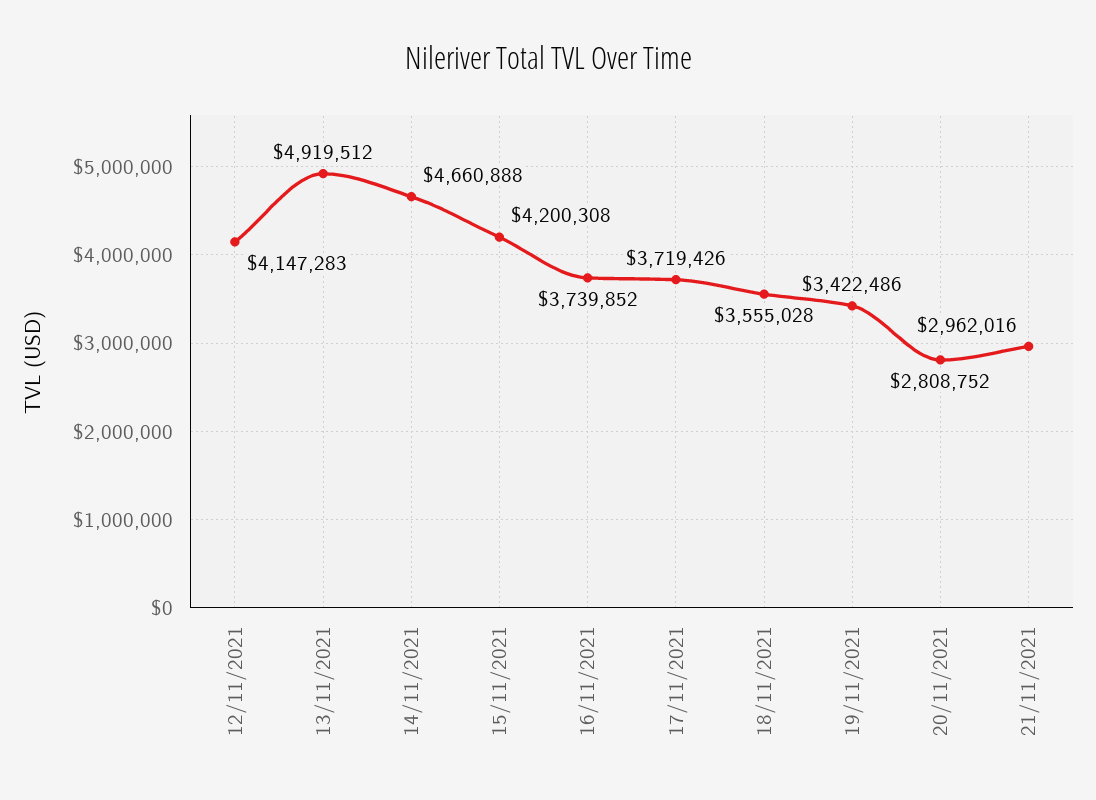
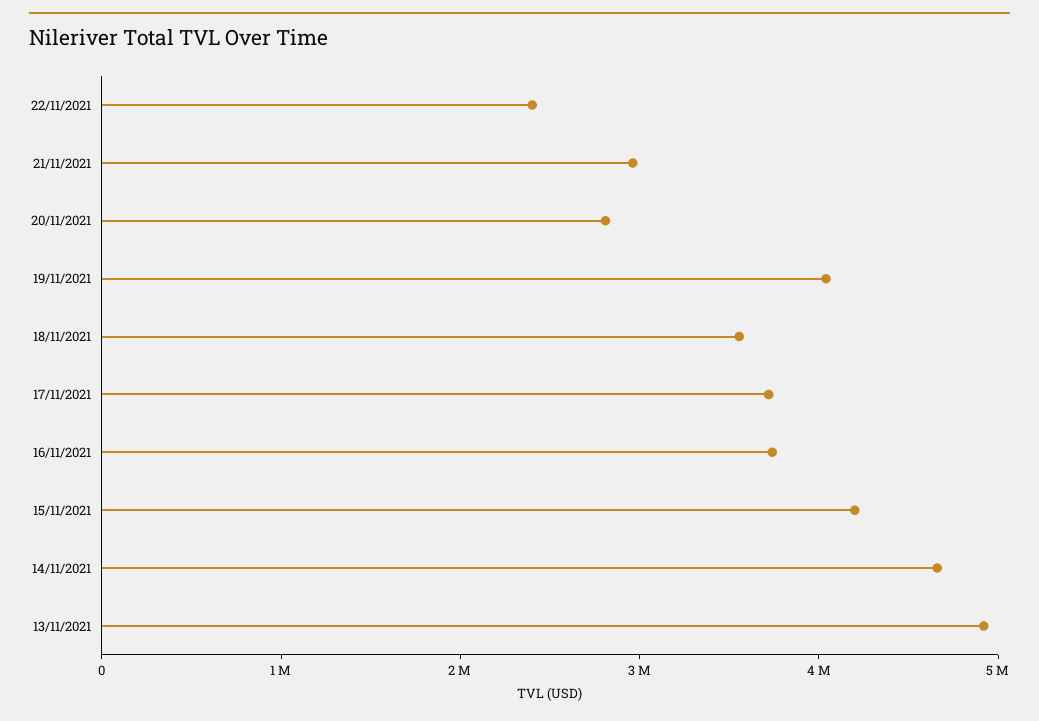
12/11/2021: 4147283 -> none
19/11/2021: 3422486 -> 4000000
22/11/2021: none -> 2400000

